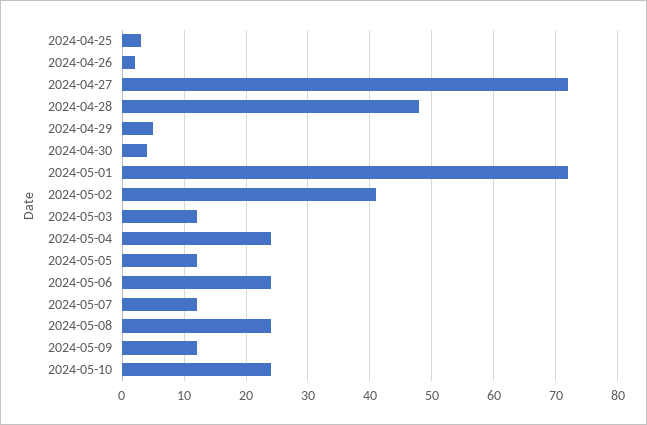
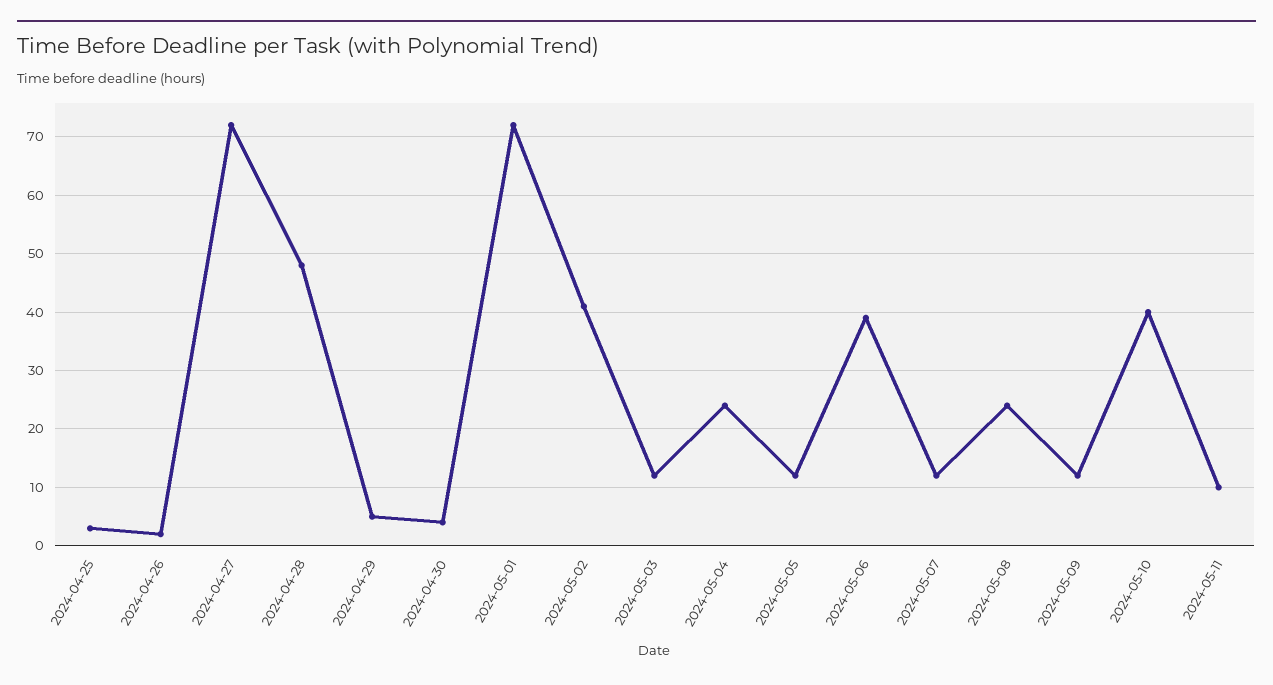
2024-05-06: 24 -> 40
2024-05-10: 24 -> 40
2024-05-11: none -> 10

